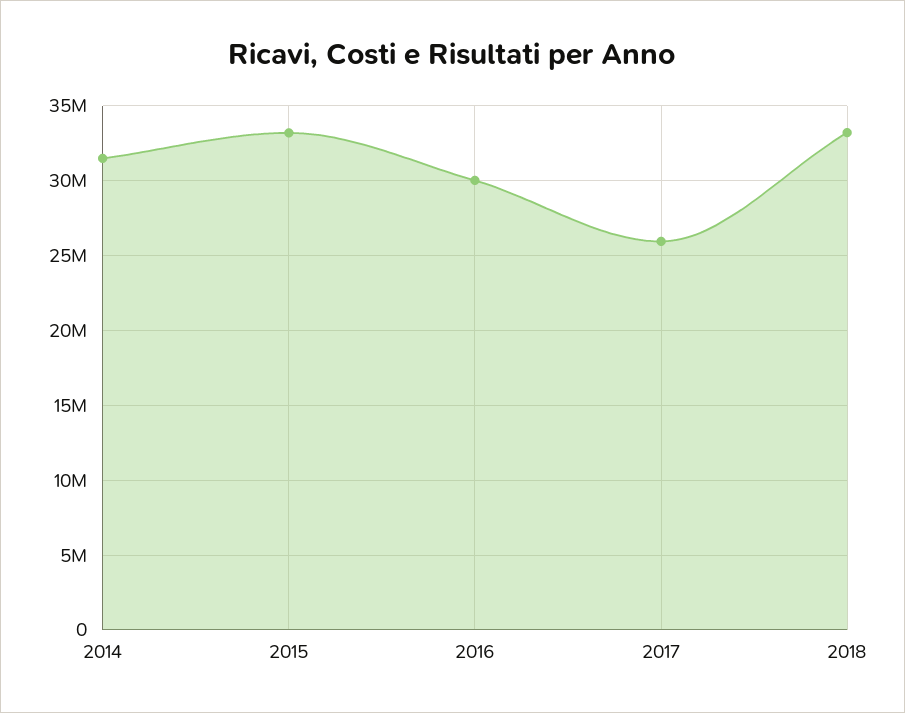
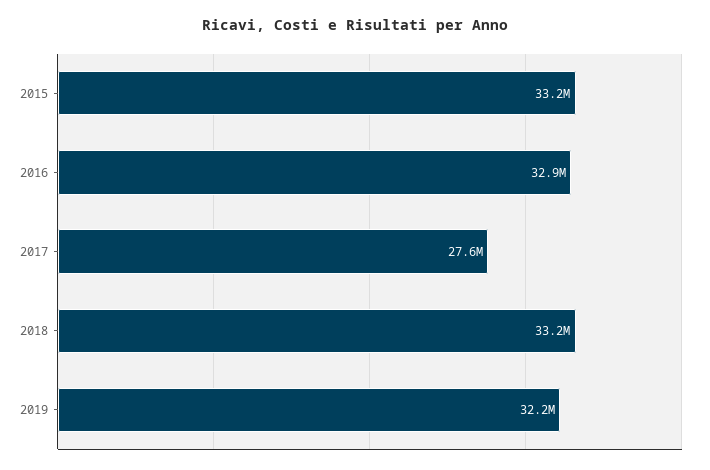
2014: 31500000 -> none
2016: 30000000 -> 32900000
2017: 26000000 -> 27600000
2019: none -> 32200000

